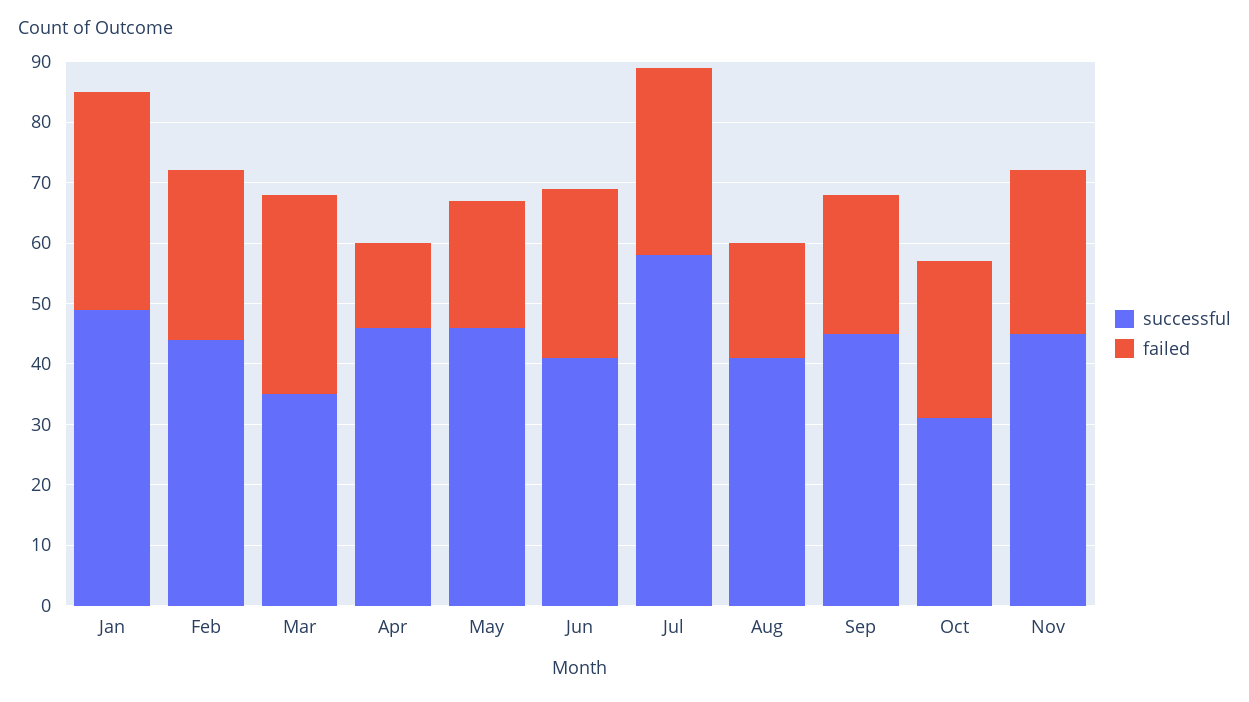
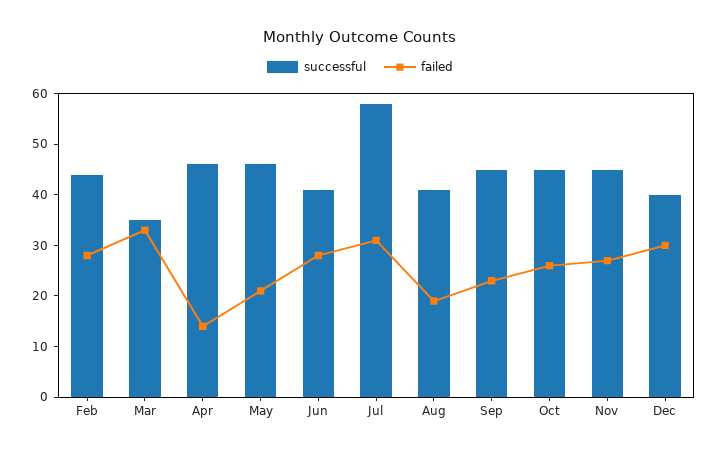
successful, Jan: 50 -> none
failed, Jan: 35 -> none
successful, Oct: 30 -> 45
successful, Dec: none -> 40
failed, Dec: none -> 30

